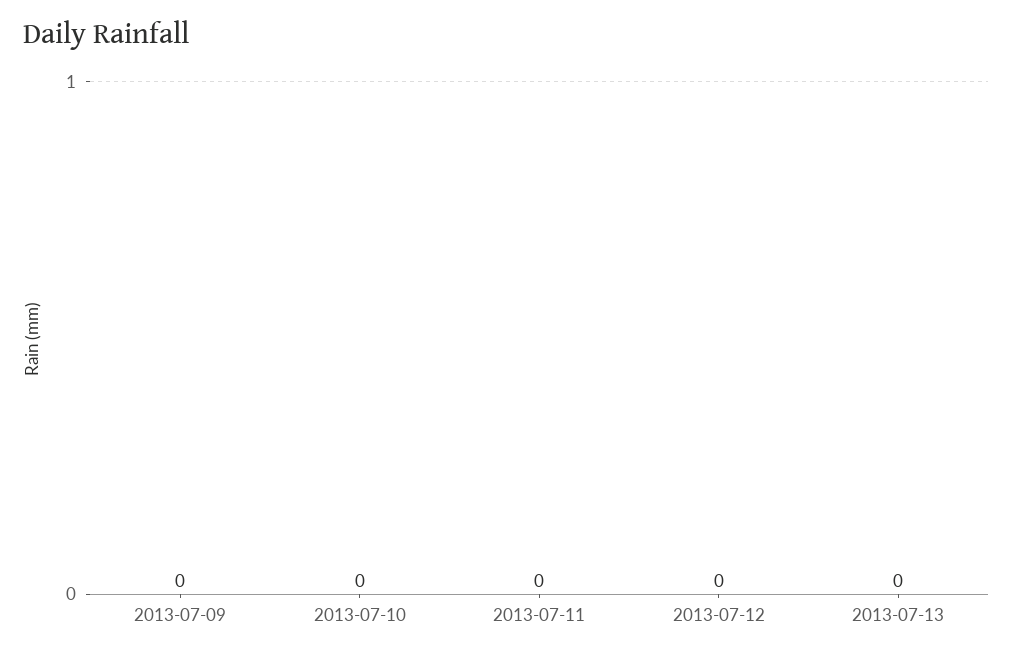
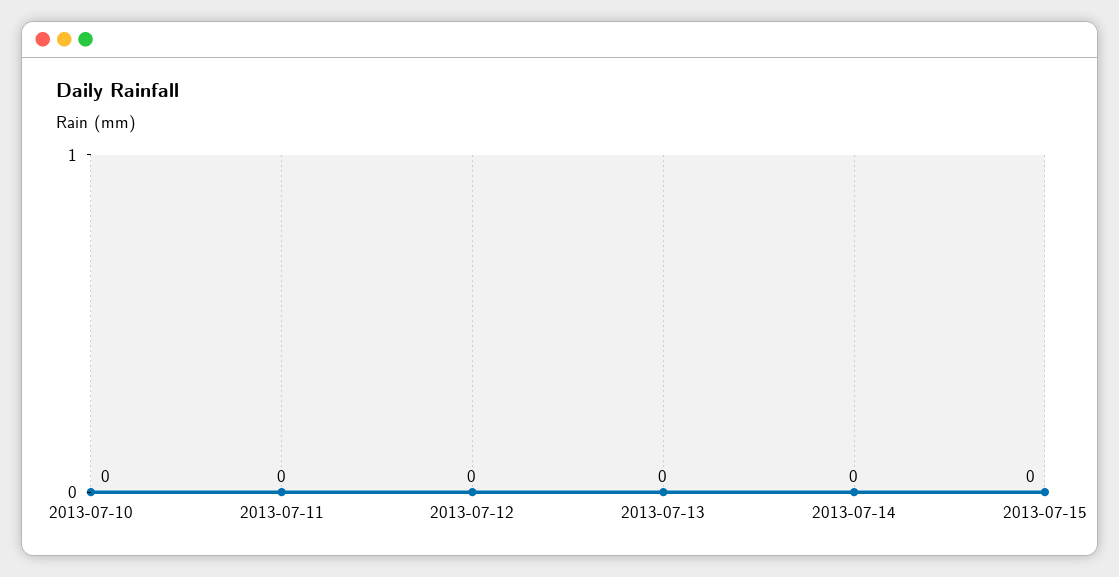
2013-07-09: 0 -> none
2013-07-14: none -> 0
2013-07-15: none -> 0

